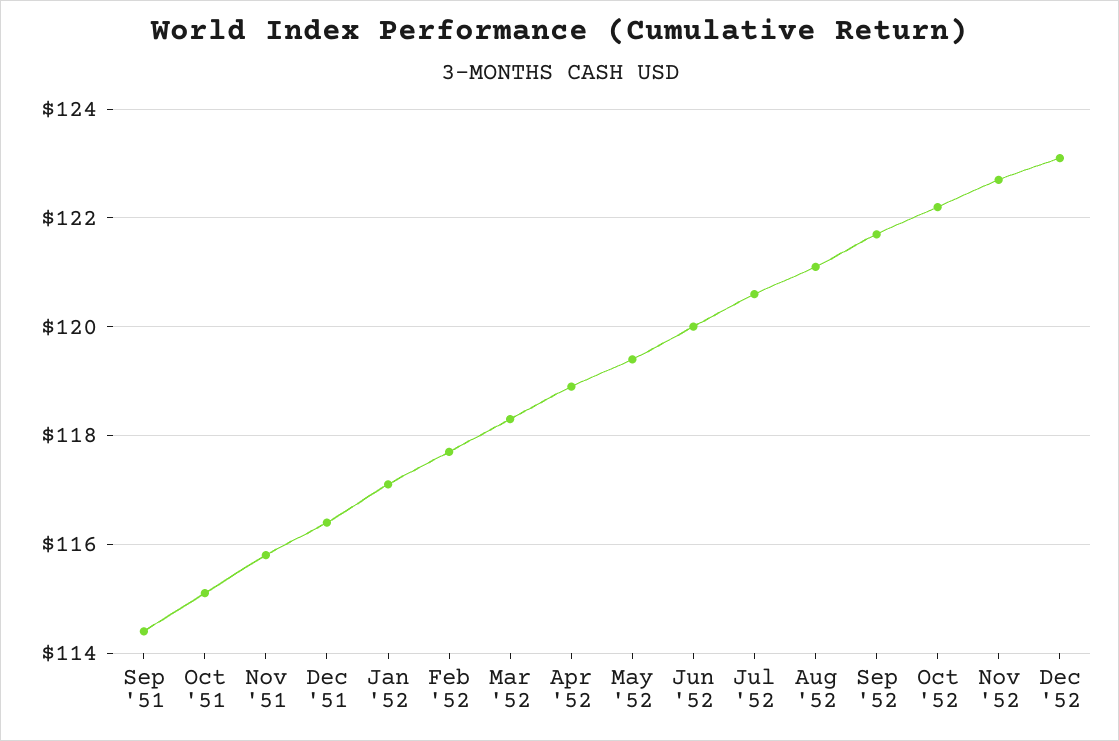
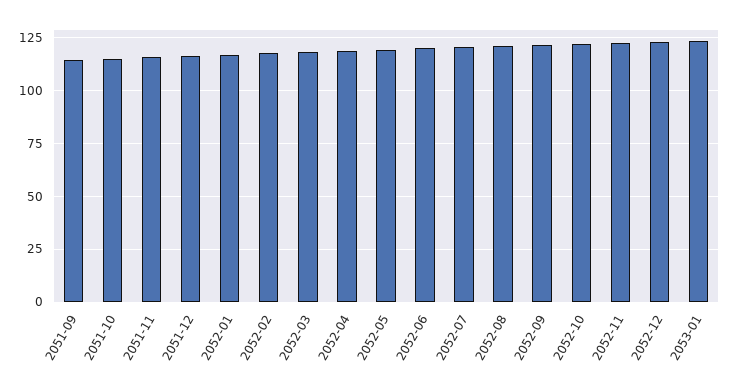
2053-01: none -> 125

